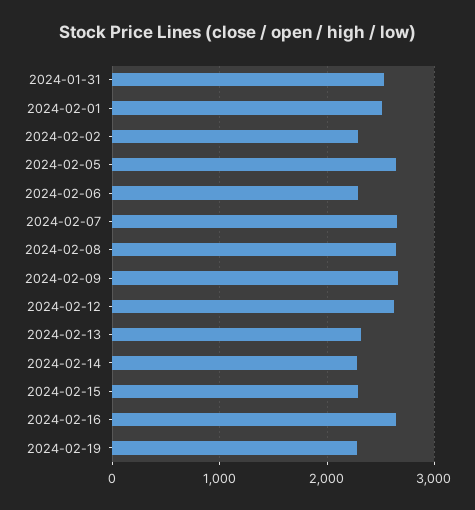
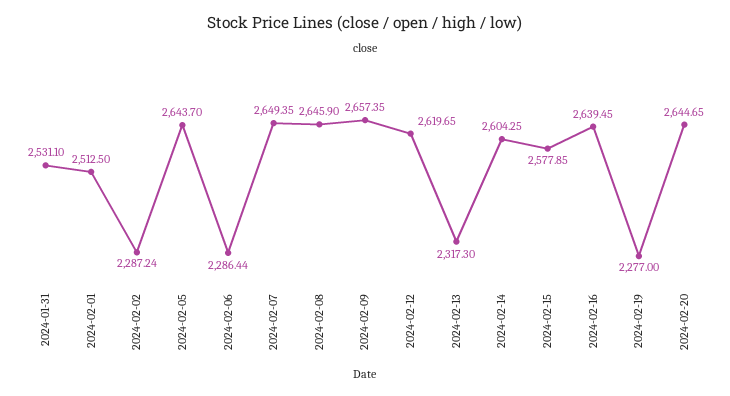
2024-02-14: 2300 -> 2604.25
2024-02-15: 2300 -> 2577.85
2024-02-20: none -> 2644.65

